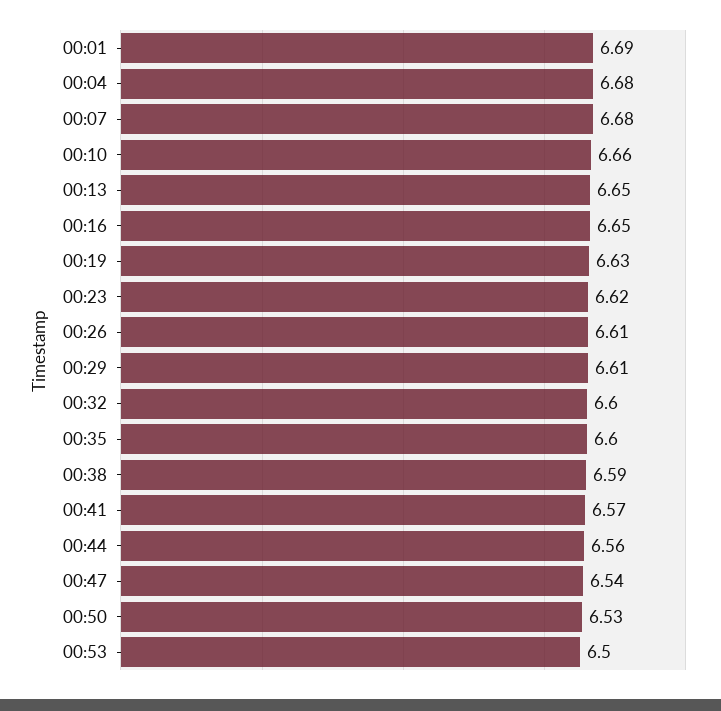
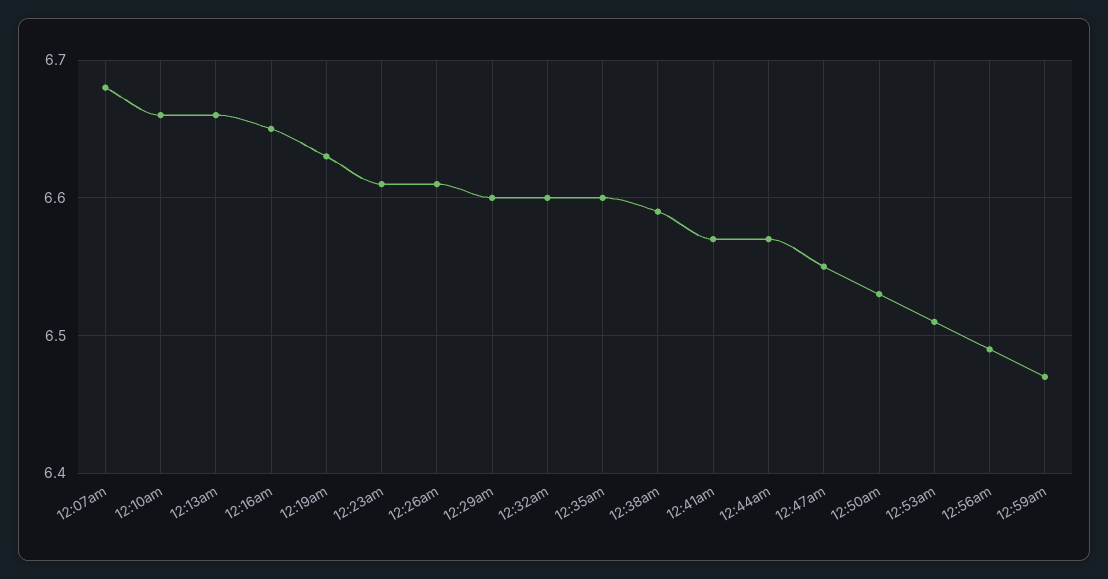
00:01: 6.69 -> none
00:04: 6.68 -> none
00:13: 6.65 -> 6.66
00:23: 6.62 -> 6.61
00:29: 6.61 -> 6.6
00:44: 6.56 -> 6.57
00:47: 6.54 -> 6.55
00:53: 6.5 -> 6.51
12:56am: none -> 6.49
12:59am: none -> 6.47

